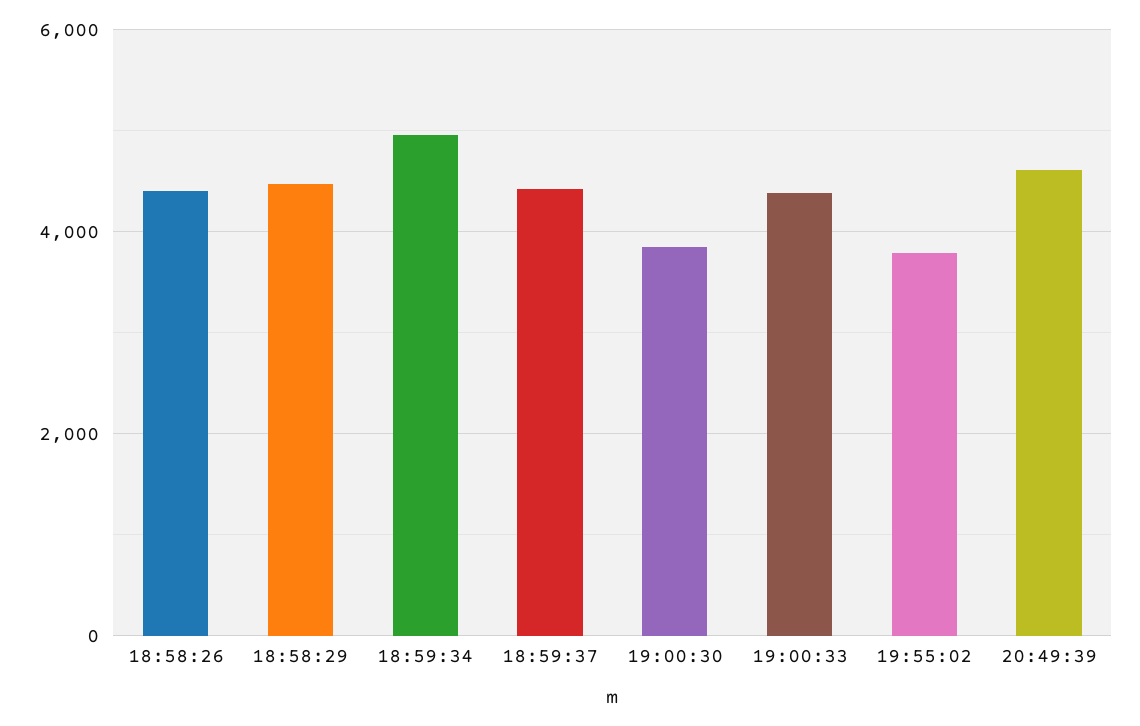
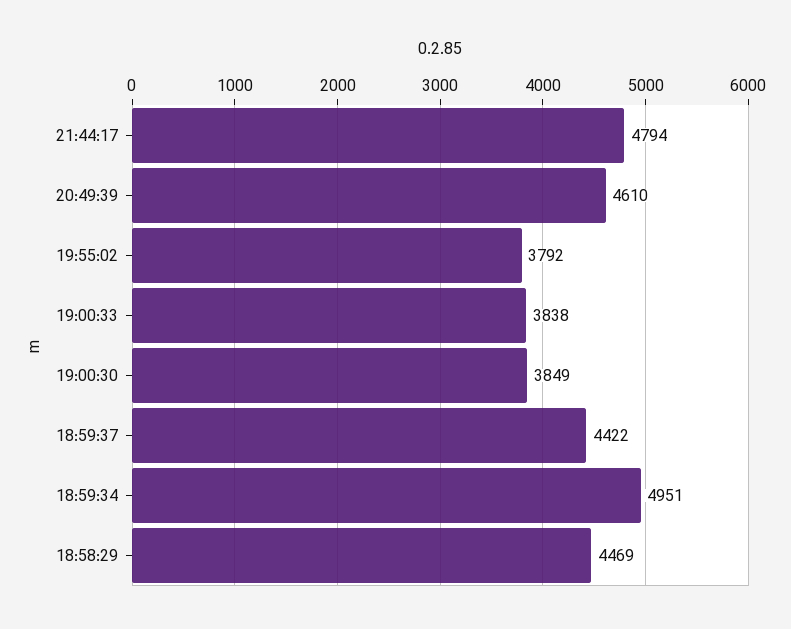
18:58:26: 4400 -> none
19:00:33: 4400 -> 3838
21:44:17: none -> 4794

